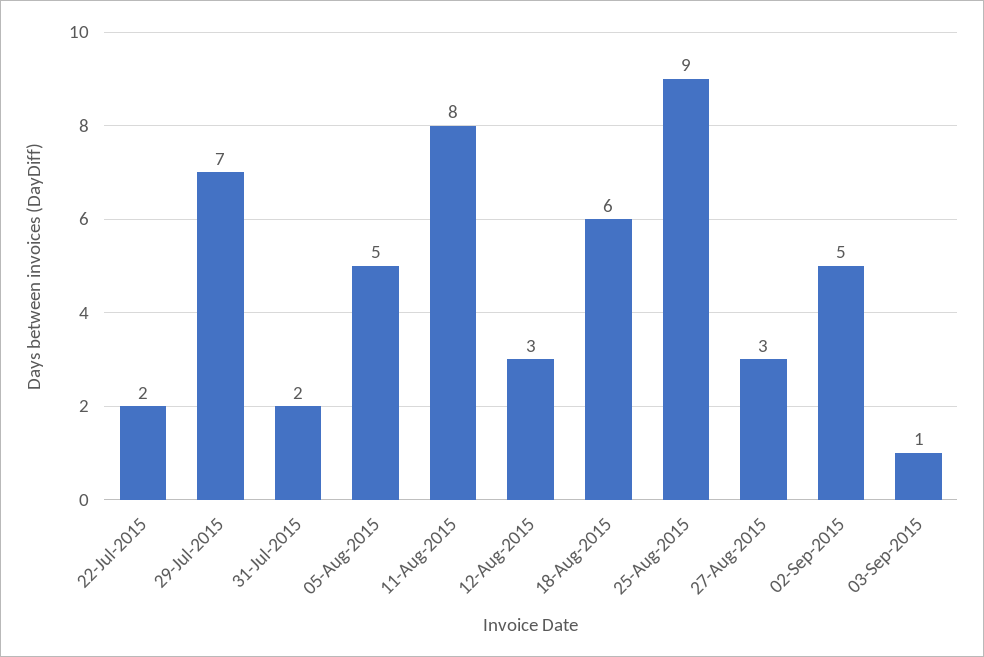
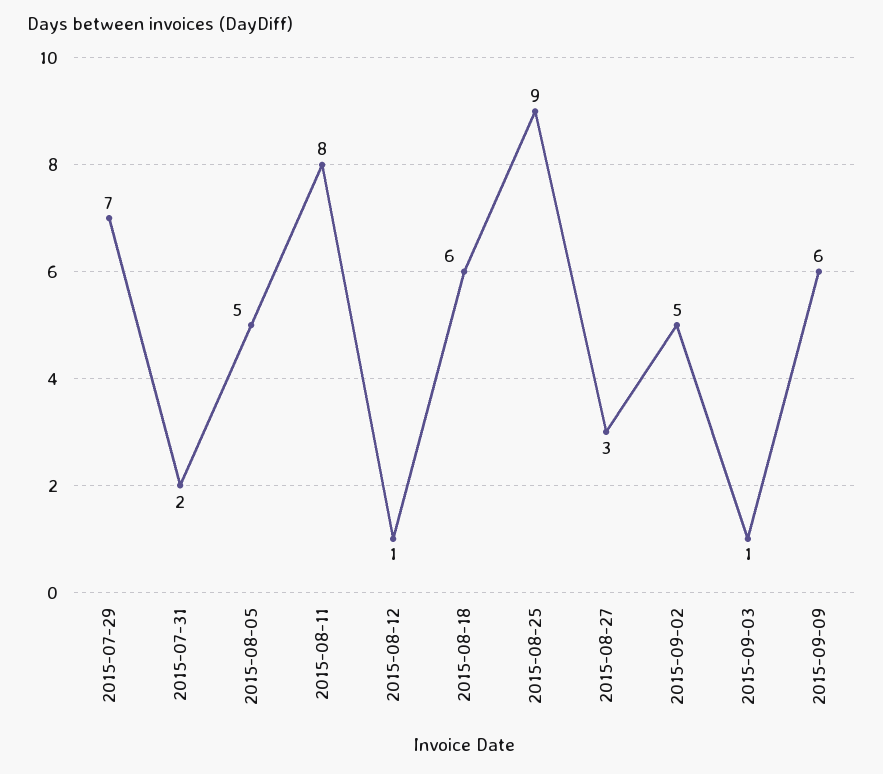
22-Jul-2015: 2 -> none
12-Aug-2015: 3 -> 1
2015-09-09: none -> 6

